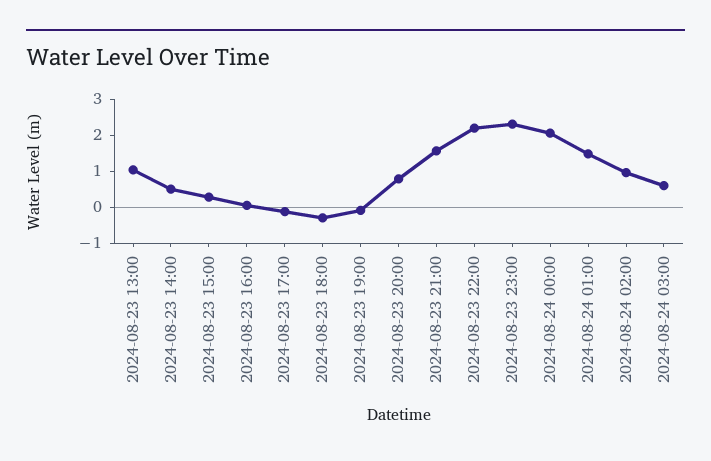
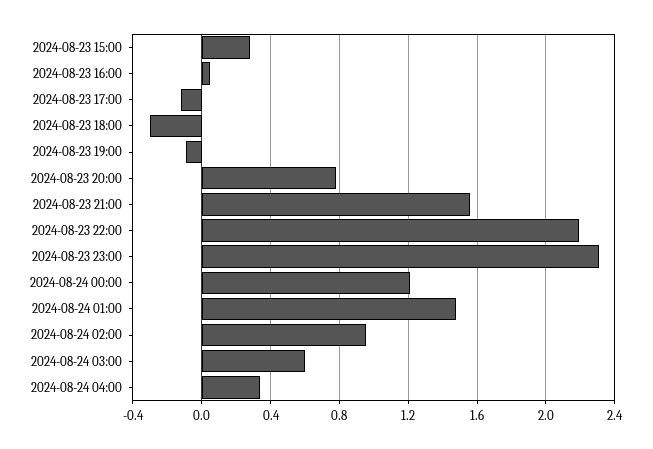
2024-08-23 13:00: 1 -> none
2024-08-23 14:00: 0.5 -> none
2024-08-24 00:00: 2 -> 1.2
2024-08-24 04:00: none -> 0.35

